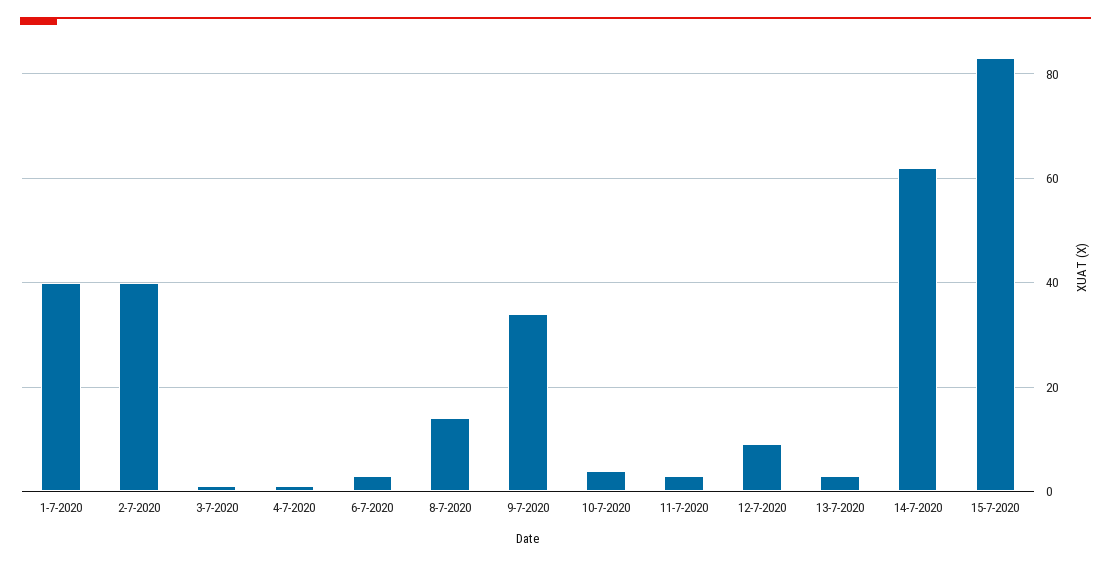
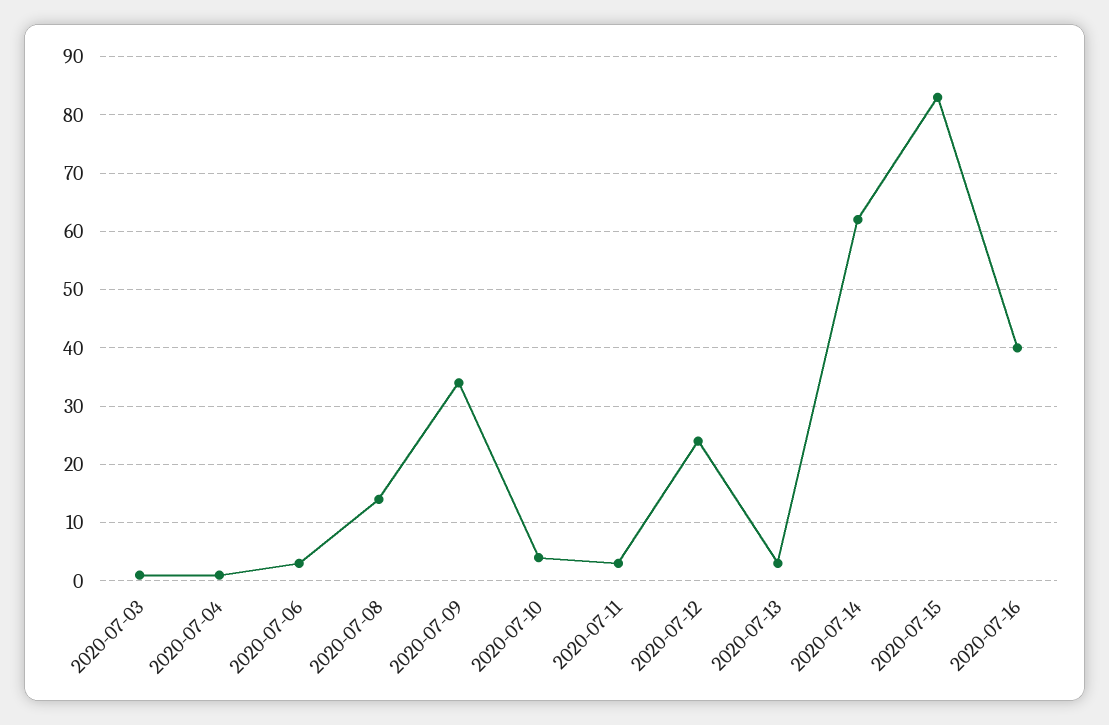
1-7-2020: 40 -> none
2-7-2020: 40 -> none
12-7-2020: 10 -> 25
2020-07-16: none -> 40

